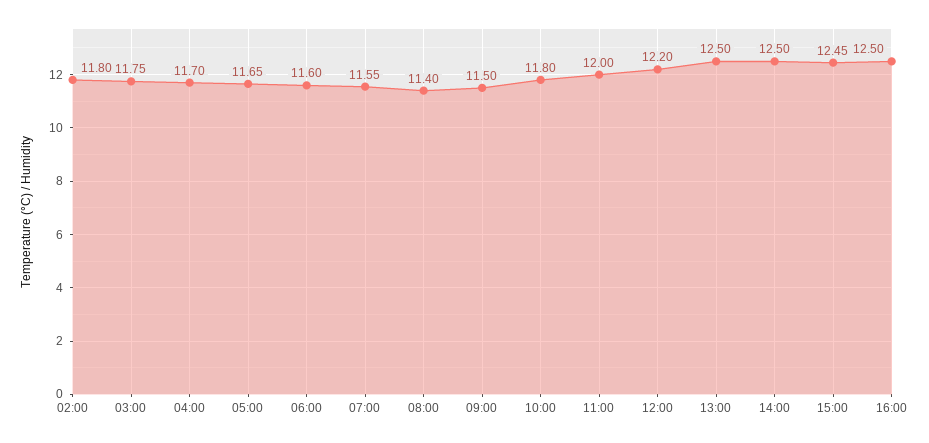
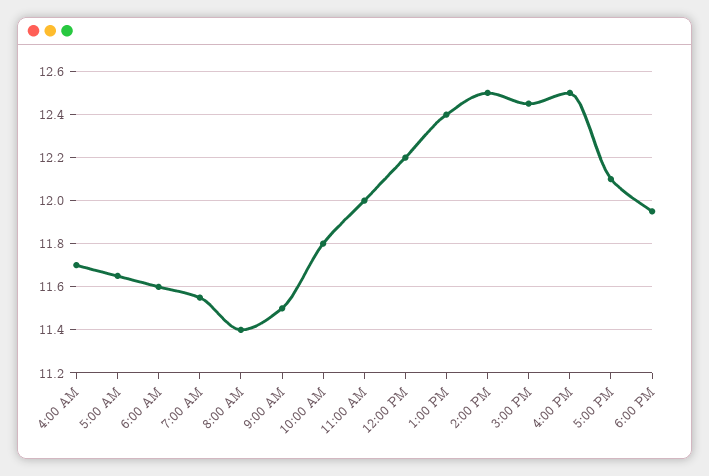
02:00: 11.8 -> none
03:00: 11.75 -> none
13:00: 12.5 -> 12.4
5:00 PM: none -> 12.1
6:00 PM: none -> 11.95

